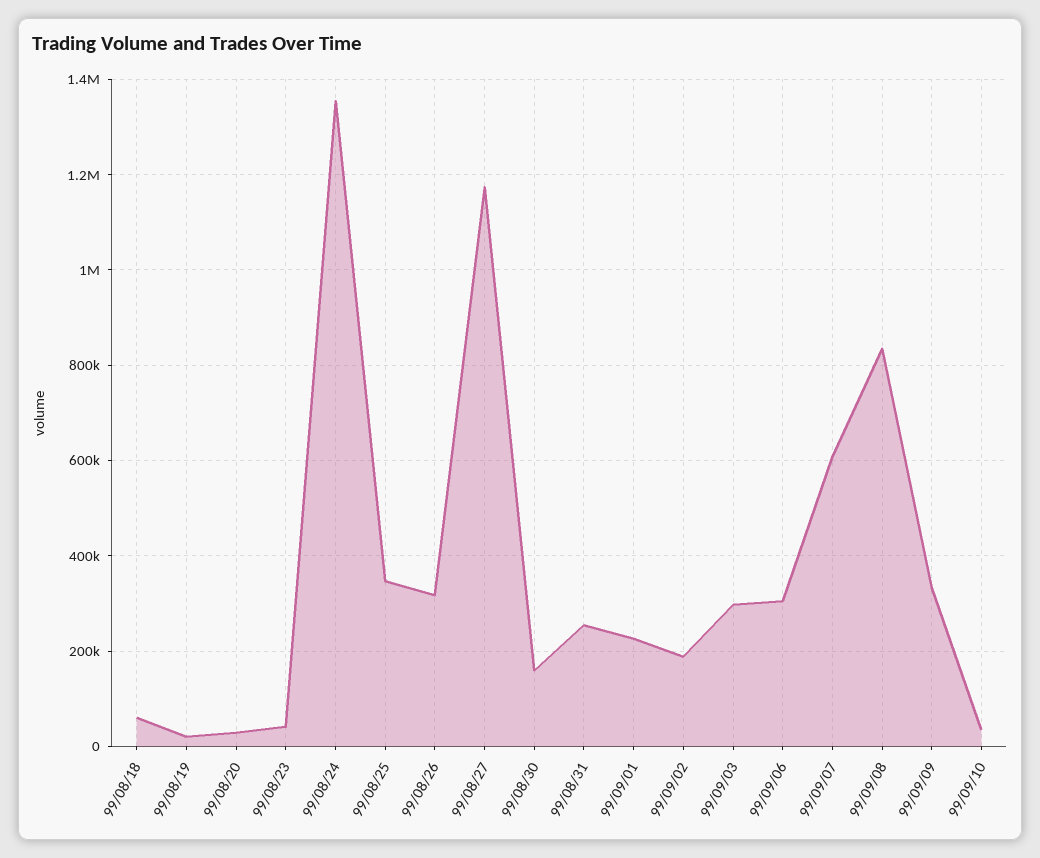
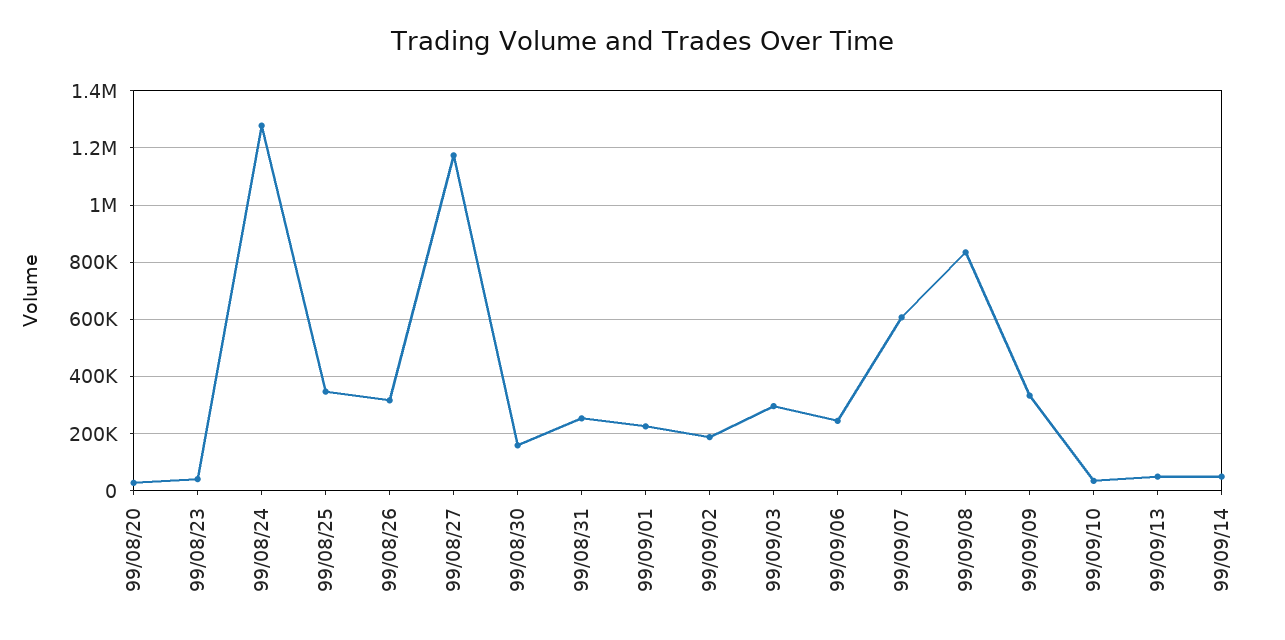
99/08/18: 60000 -> none
99/08/19: 20000 -> none
99/08/24: 1360000 -> 1275000
99/09/06: 300000 -> 250000
99/09/13: none -> 50000
99/09/14: none -> 50000

